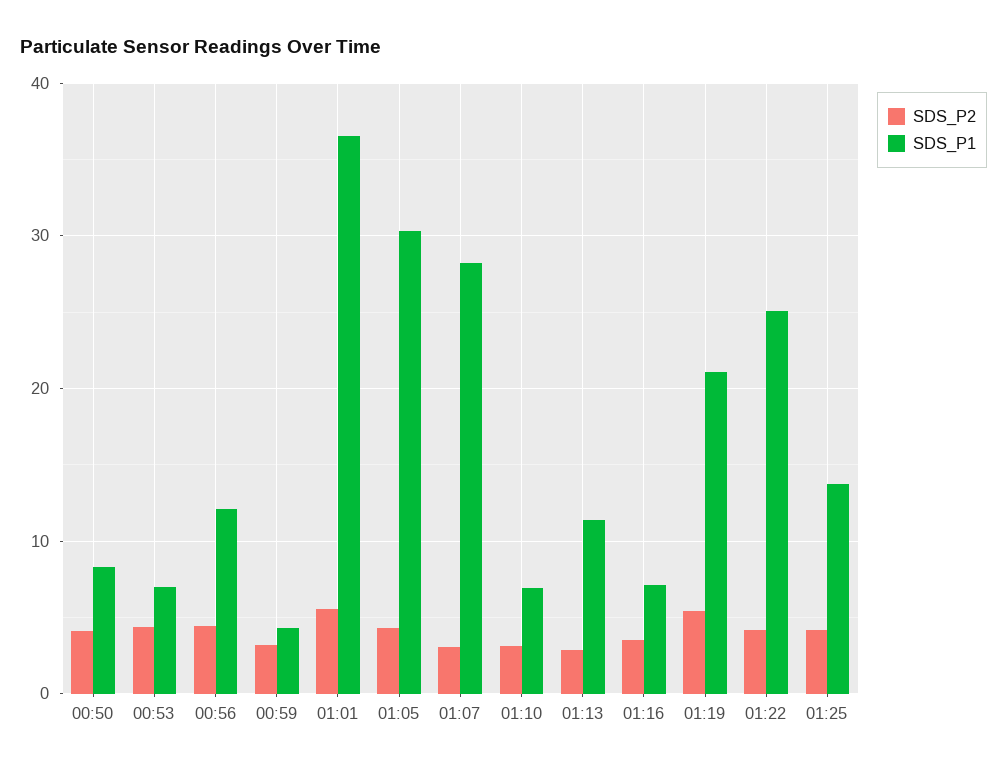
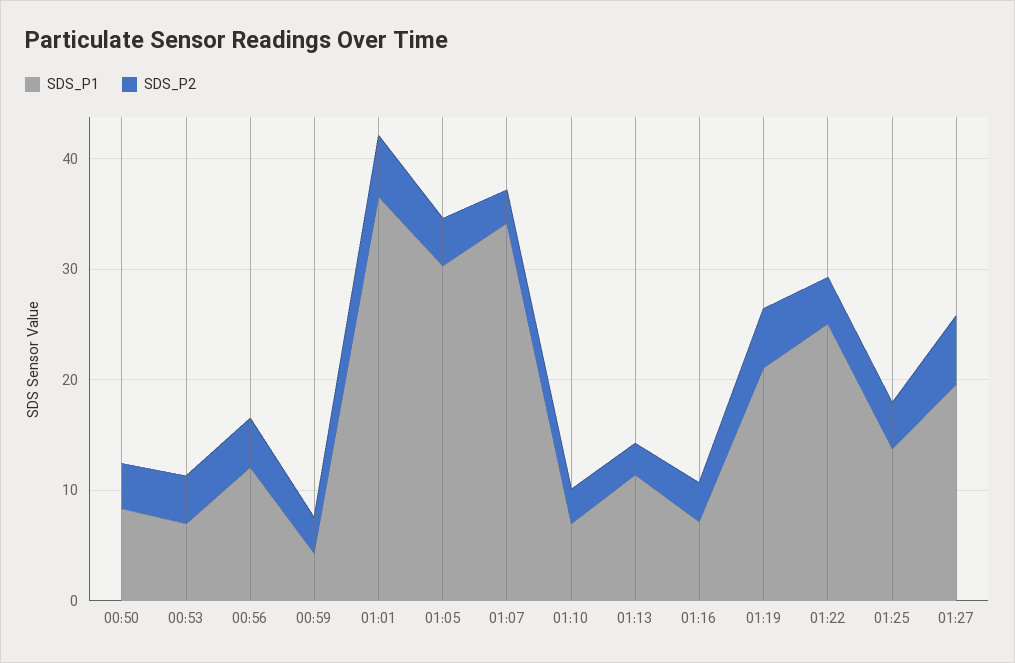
SDS_P1, 01:07: 28 -> 34
SDS_P1, 01:27: none -> 20
SDS_P2, 01:27: none -> 6

